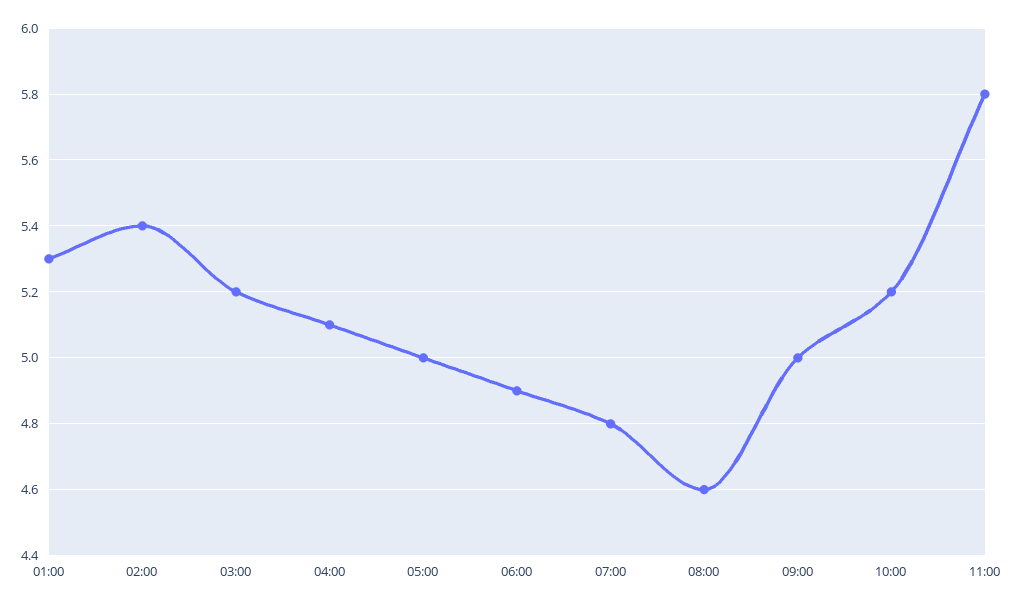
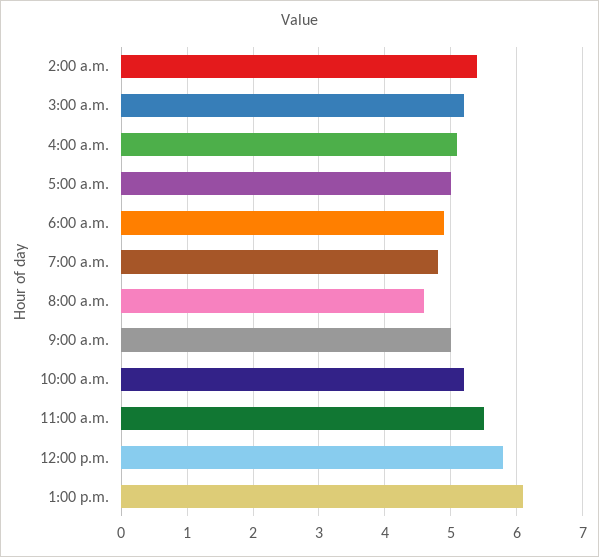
01:00: 5.3 -> none
11:00: 5.8 -> 5.5
12:00 p.m.: none -> 5.8
1:00 p.m.: none -> 6.1

